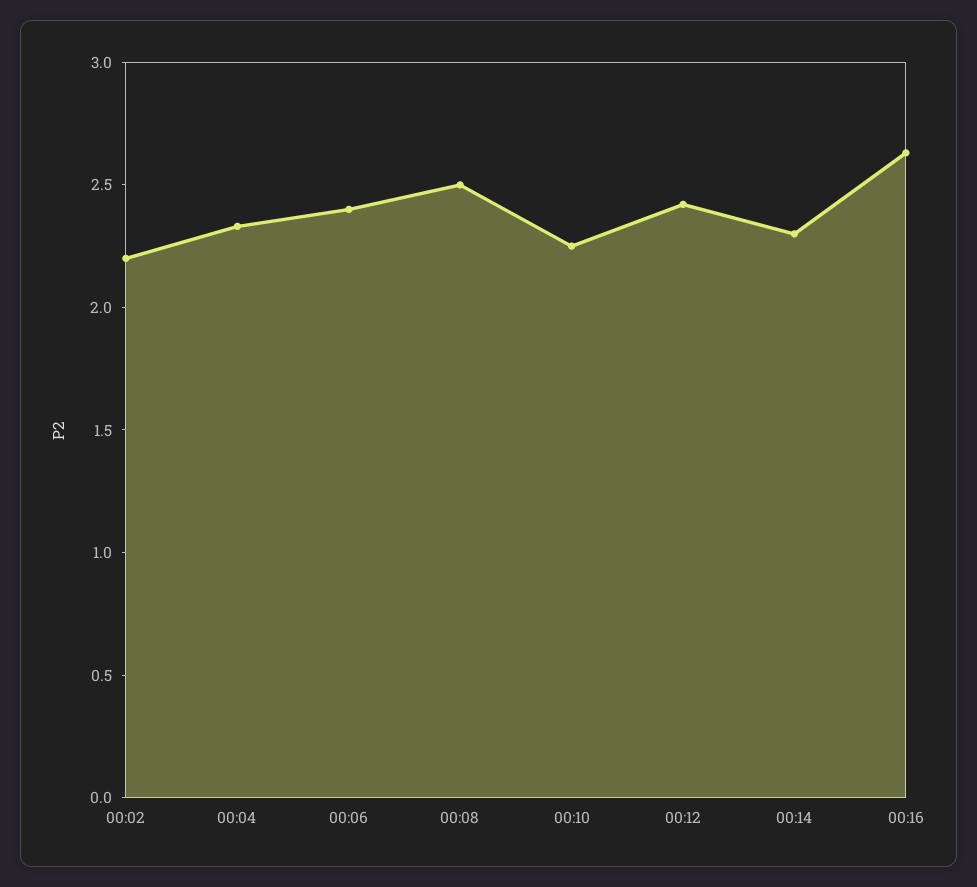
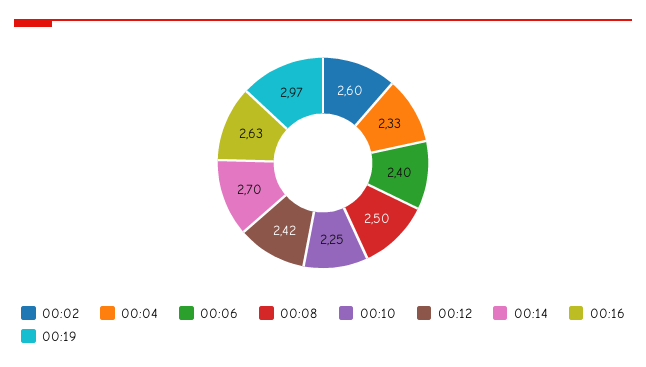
00:02: 2.2 -> 2.6
00:14: 2.3 -> 2.7
00:19: none -> 2.97

